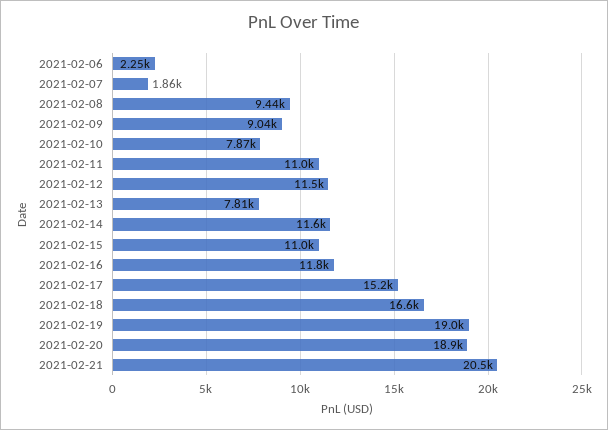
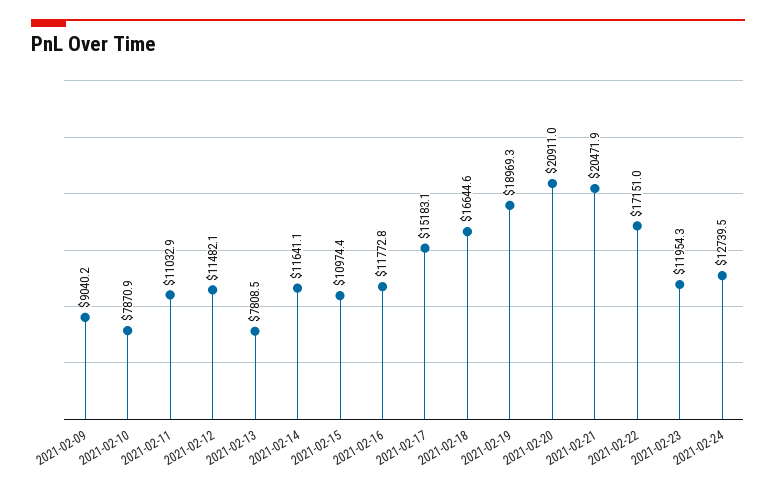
2021-02-06: 2250 -> none
2021-02-07: 1860 -> none
2021-02-08: 9440 -> none
2021-02-20: 18900 -> 20911
2021-02-22: none -> 17151
2021-02-23: none -> 11954.3
2021-02-24: none -> 12739.5

